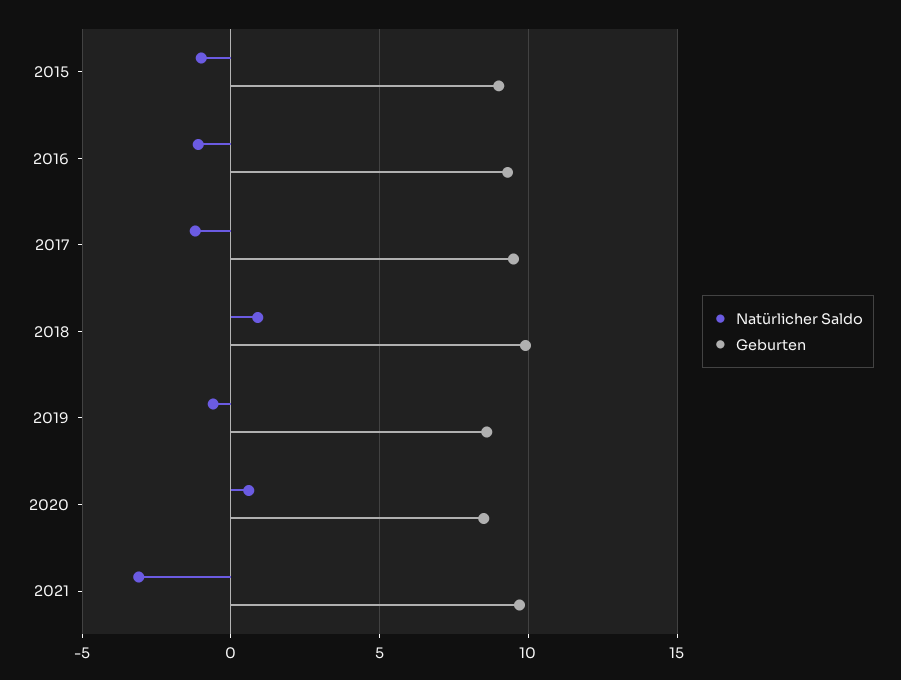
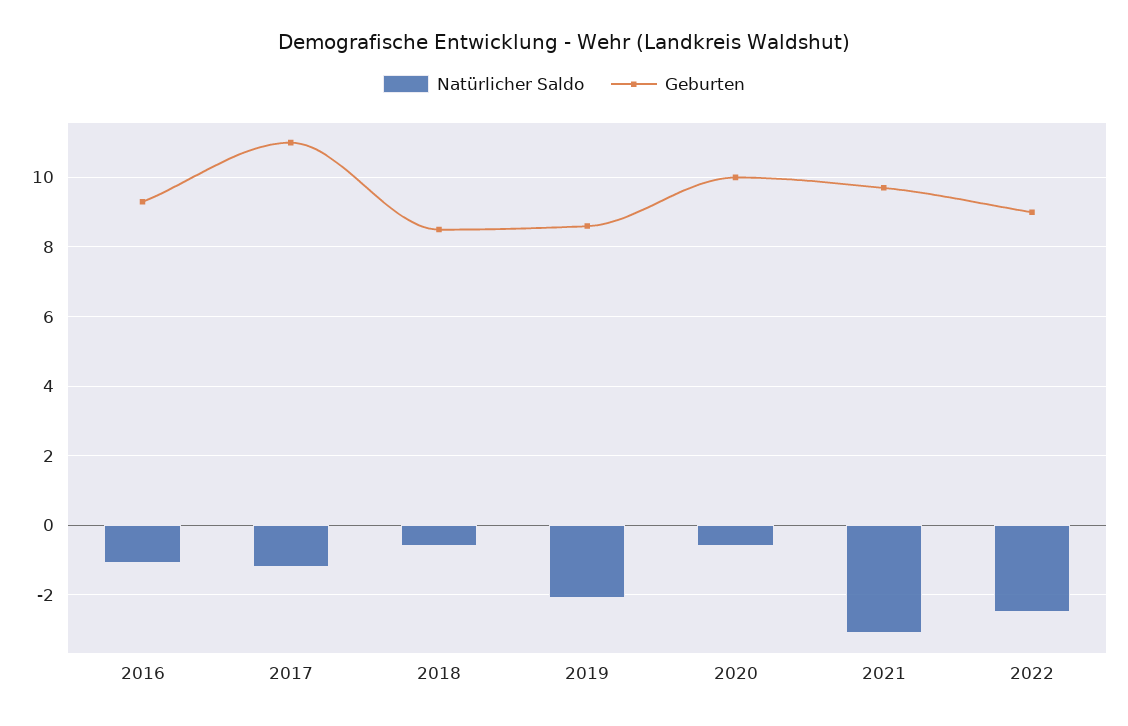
Natürlicher Saldo, 2015: -1 -> none
Geburten, 2015: 9 -> none
Geburten, 2017: 9.5 -> 11
Natürlicher Saldo, 2018: 1 -> -0.5
Geburten, 2018: 10 -> 8.5
Natürlicher Saldo, 2019: -0.5 -> -2
Natürlicher Saldo, 2020: 0.5 -> -0.5
Geburten, 2020: 8.5 -> 10
Natürlicher Saldo, 2022: none -> -2.5
Geburten, 2022: none -> 9

